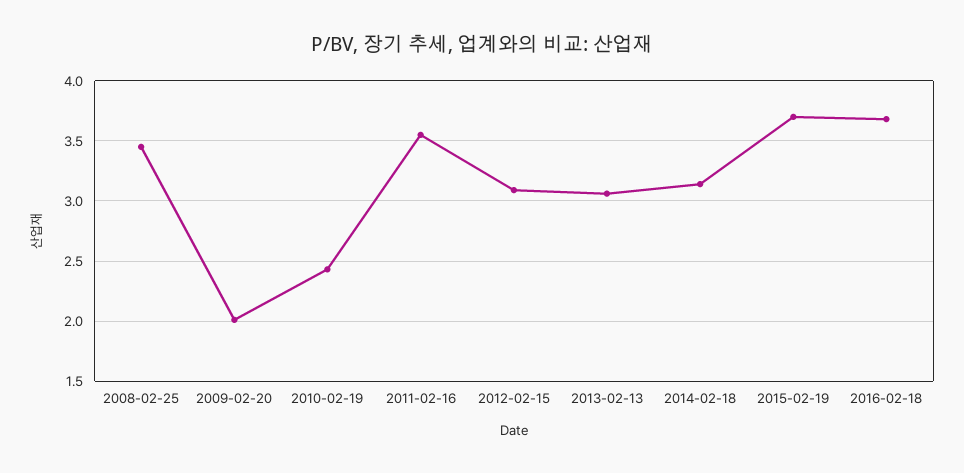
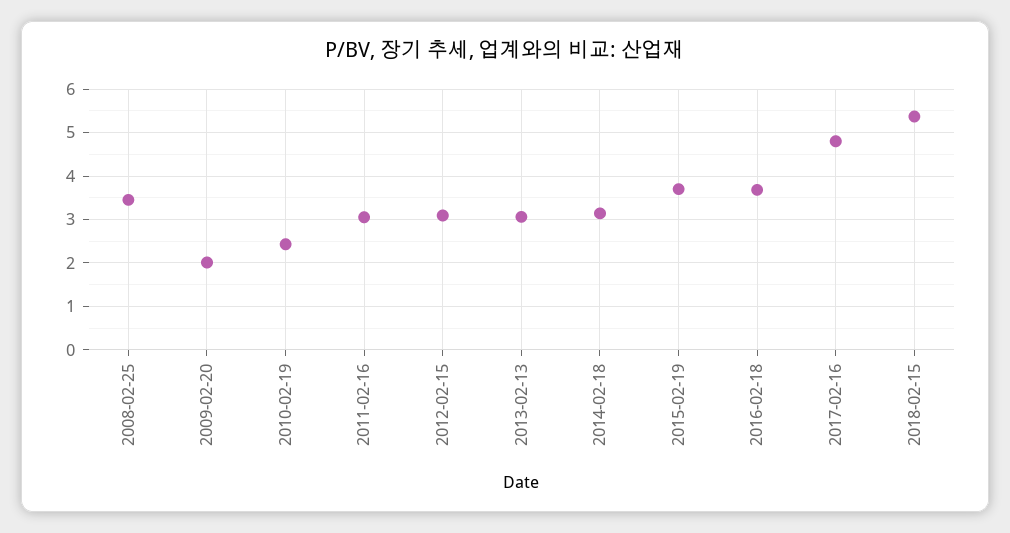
2011-02-16: 3.55 -> 3
2017-02-16: none -> 4.8
2018-02-15: none -> 5.4

